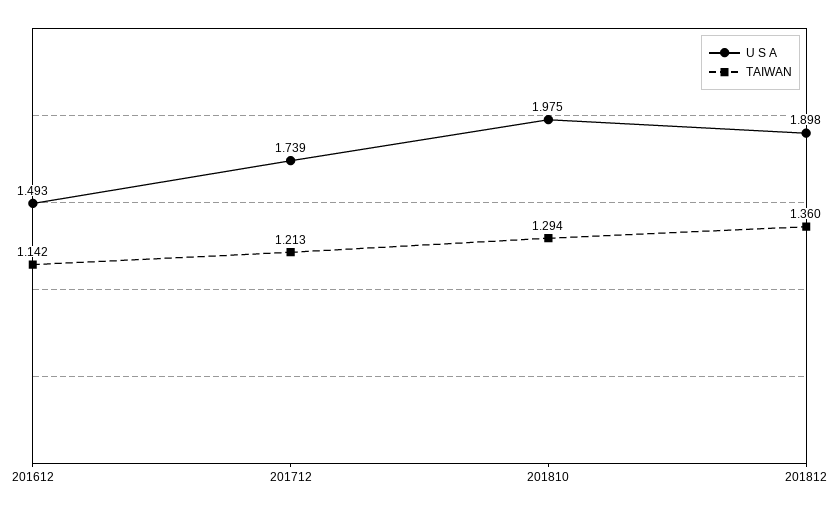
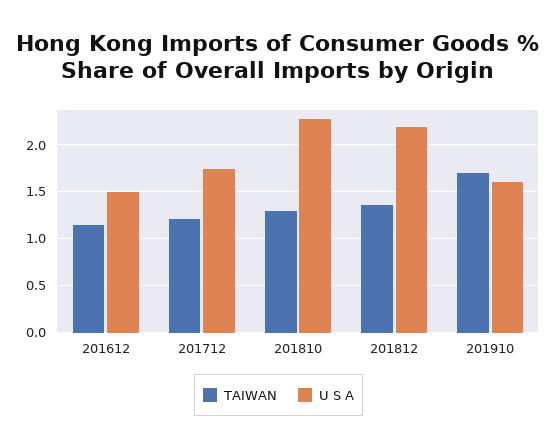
U S A, 201810: 1.975 -> 2.3
U S A, 201812: 1.898 -> 2.2
TAIWAN, 201910: none -> 1.7
U S A, 201910: none -> 1.6

